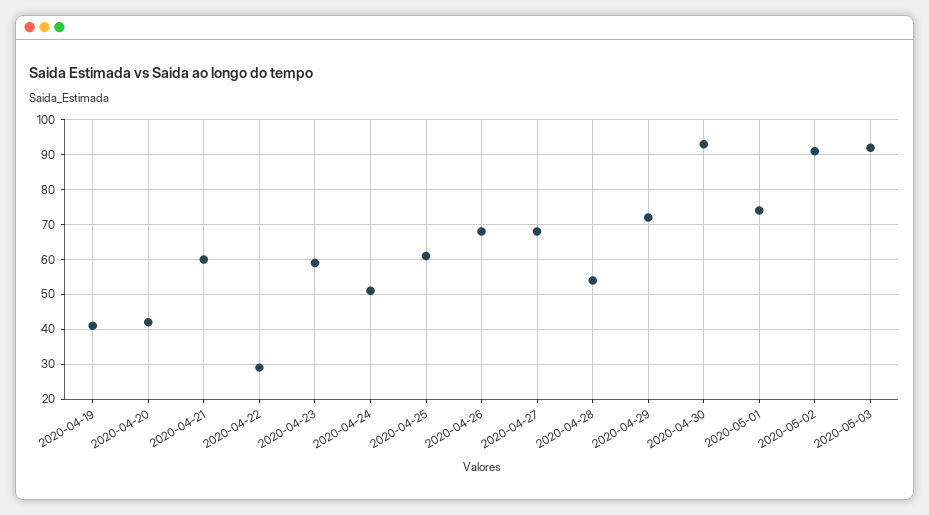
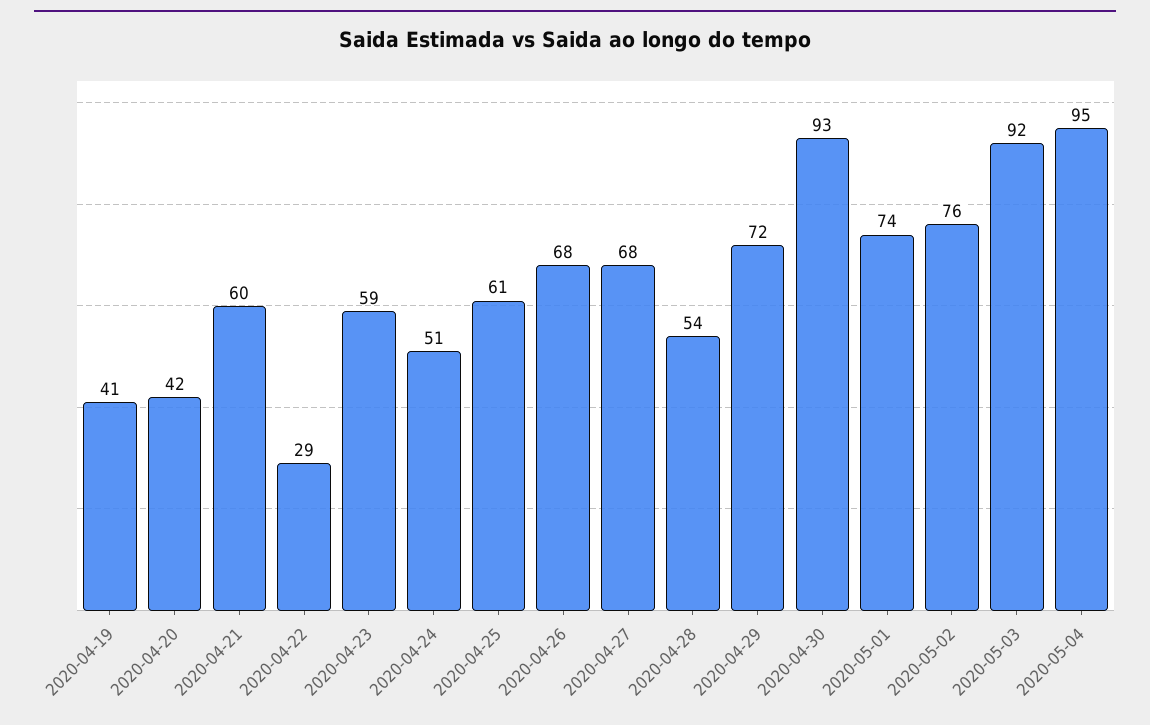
2020-05-02: 90 -> 76
2020-05-04: none -> 95

